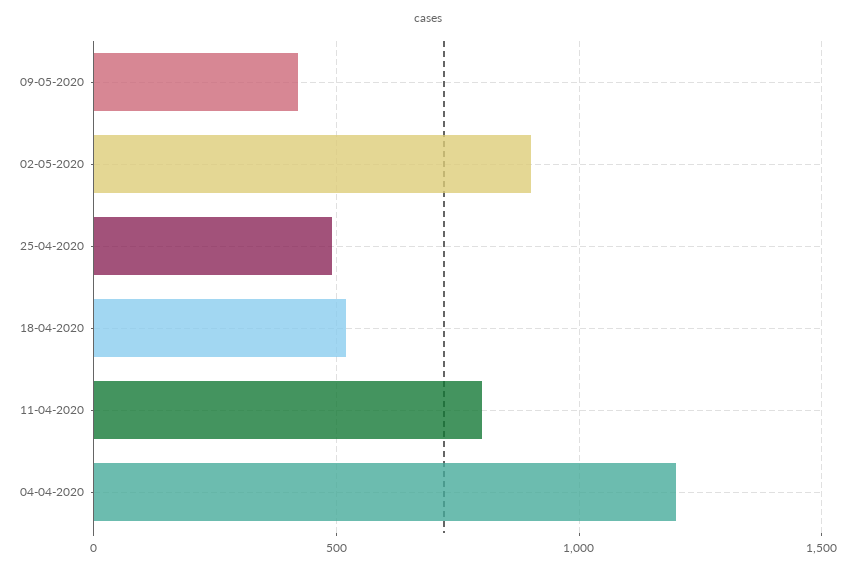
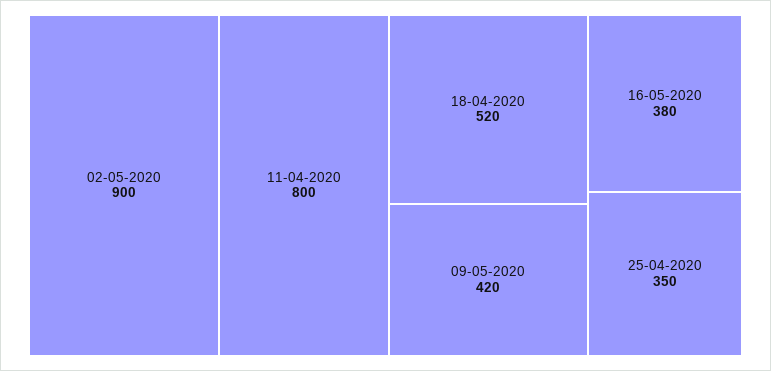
25-04-2020: 500 -> 350
04-04-2020: 1200 -> none
16-05-2020: none -> 380

